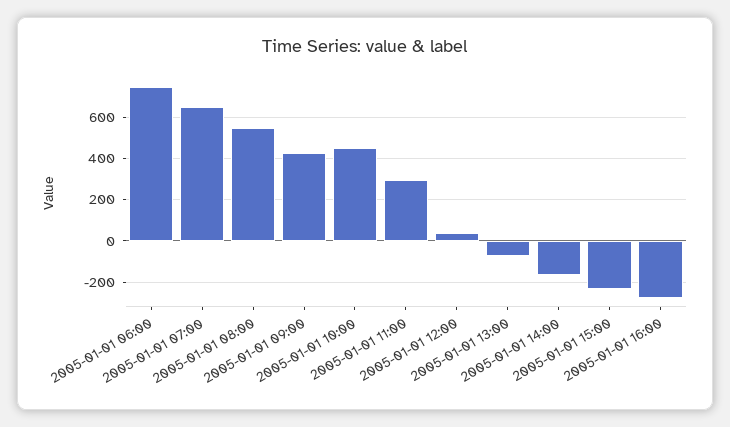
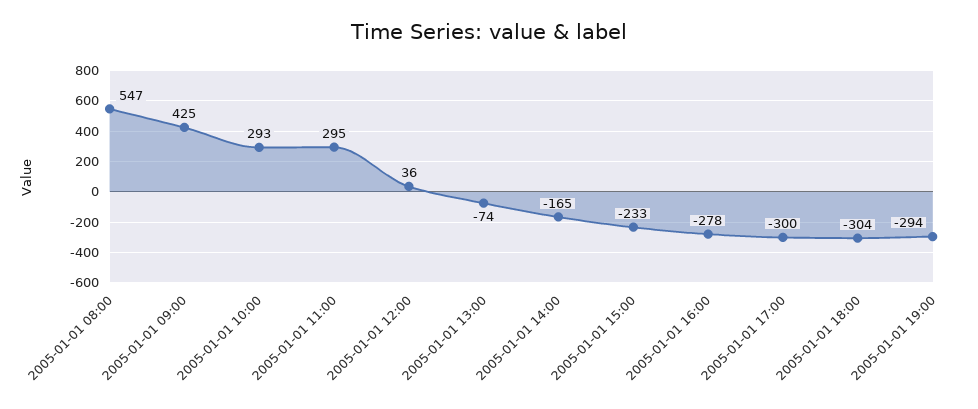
2005-01-01 06:00: 750 -> none
2005-01-01 07:00: 650 -> none
2005-01-01 10:00: 450 -> 293
2005-01-01 17:00: none -> -300
2005-01-01 18:00: none -> -304
2005-01-01 19:00: none -> -294

